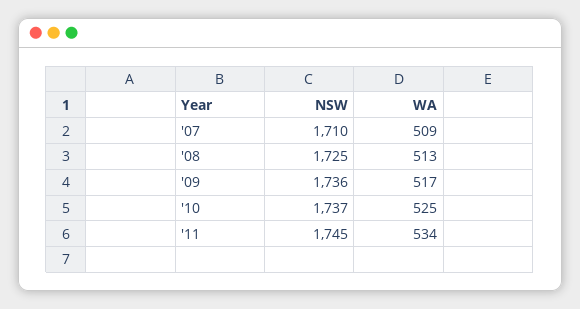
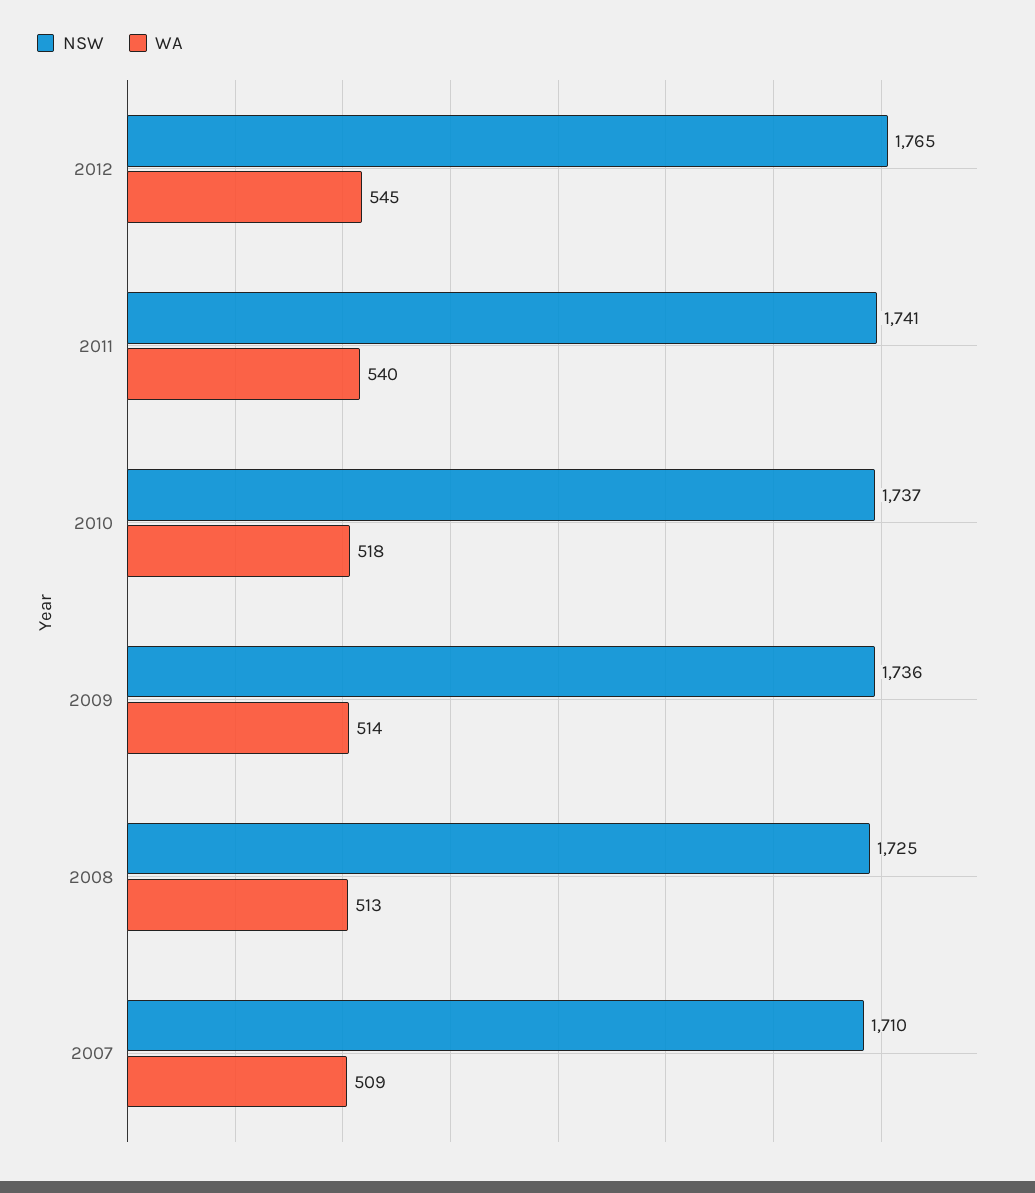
WA, '09: 517 -> 514
WA, '10: 525 -> 518
NSW, '11: 1745 -> 1741
WA, '11: 534 -> 540
NSW, 2012: none -> 1765
WA, 2012: none -> 545

